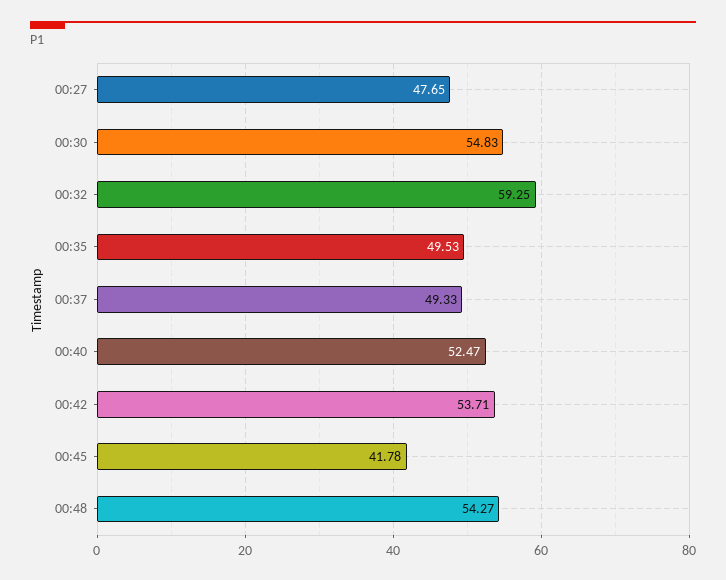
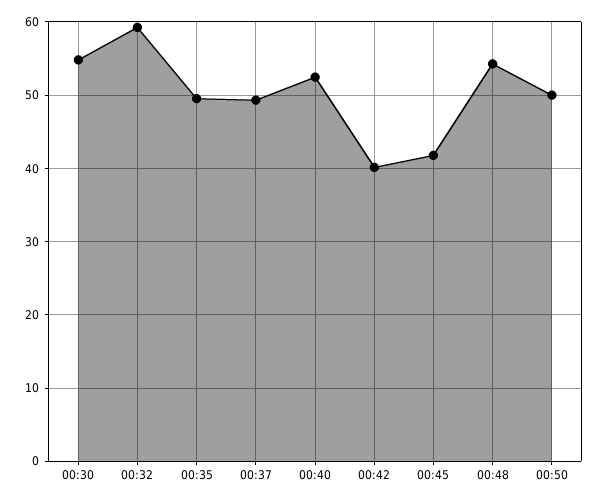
00:27: 47.65 -> none
00:42: 53.71 -> 40
00:50: none -> 50

